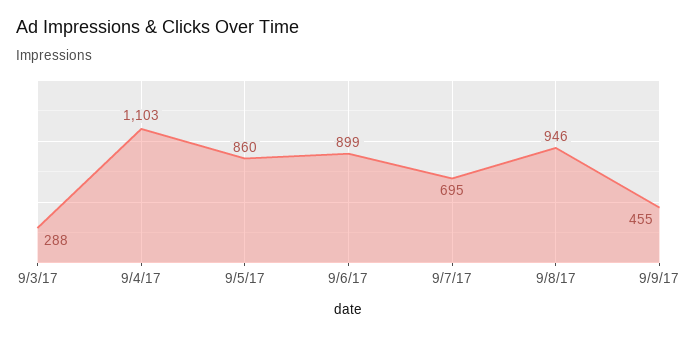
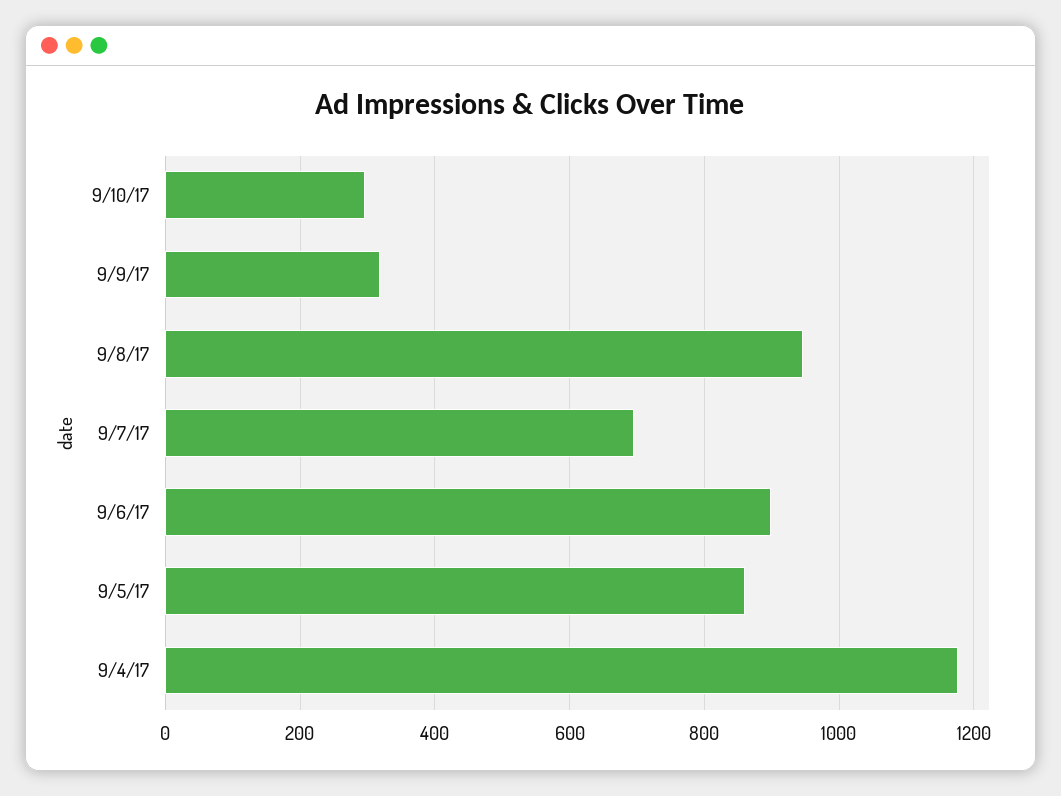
9/3/17: 288 -> none
9/4/17: 1103 -> 1180
9/9/17: 455 -> 320
9/10/17: none -> 300

